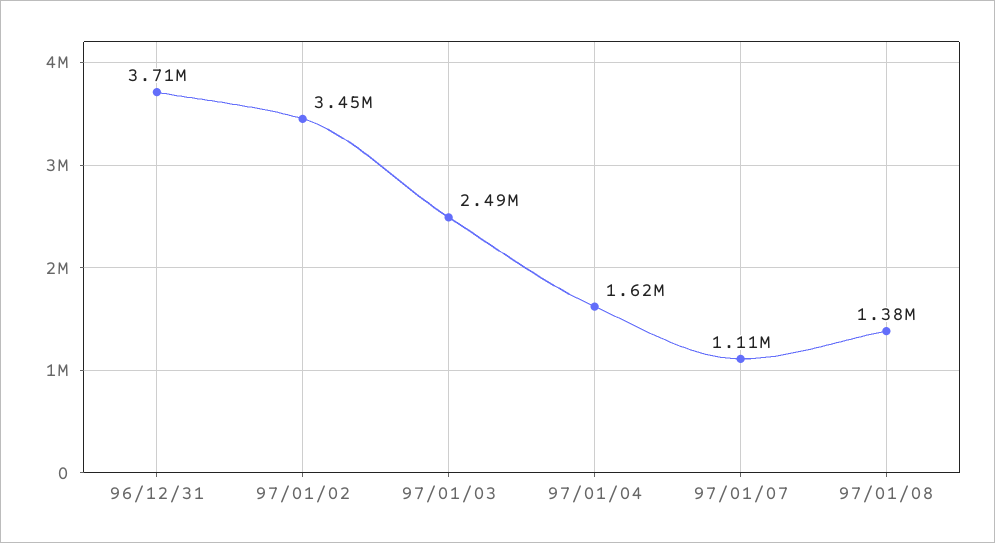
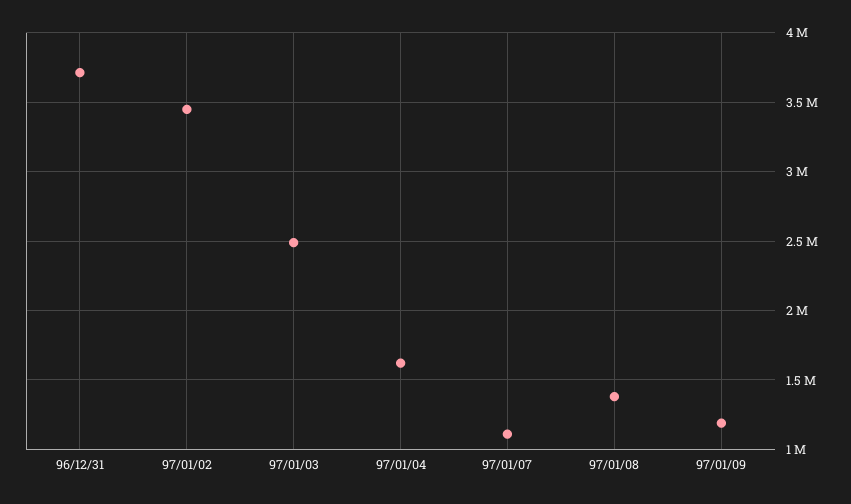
97/01/09: none -> 1200000

